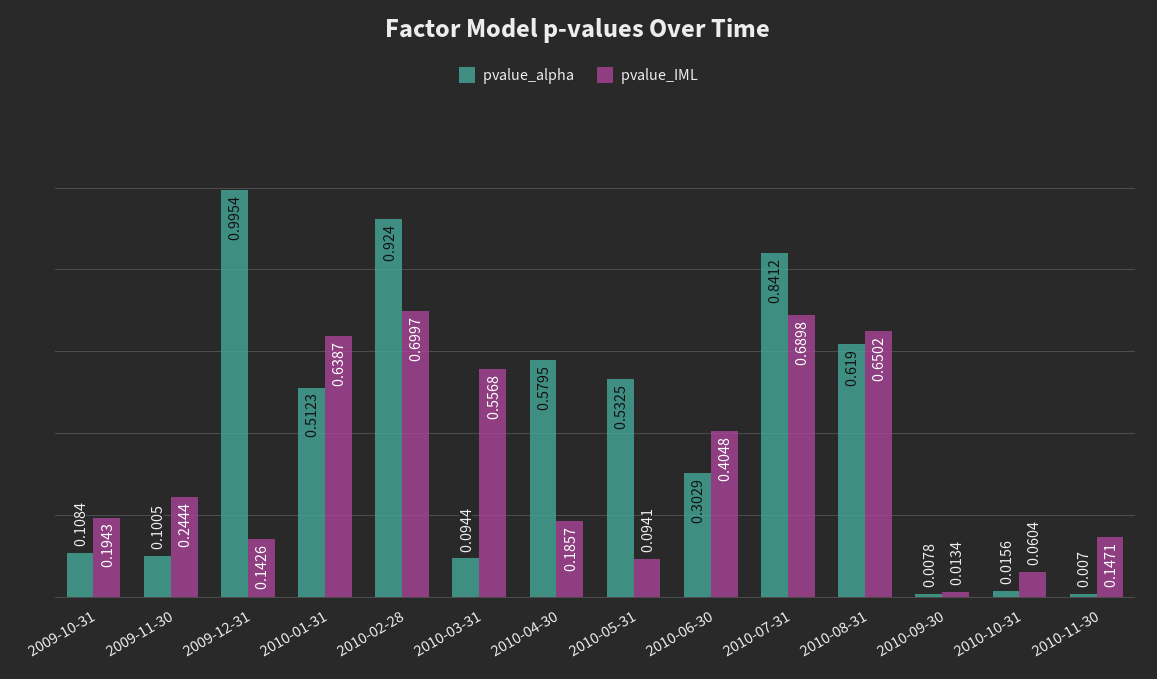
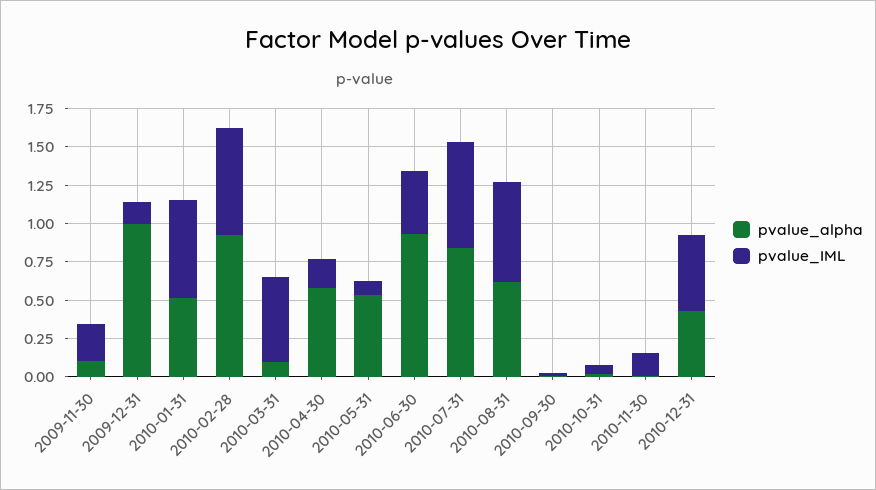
pvalue_alpha, 2009-10-31: 0.1084 -> none
pvalue_IML, 2009-10-31: 0.1943 -> none
pvalue_alpha, 2010-06-30: 0.3029 -> 1
pvalue_alpha, 2010-12-31: none -> 0.5
pvalue_IML, 2010-12-31: none -> 0.5

